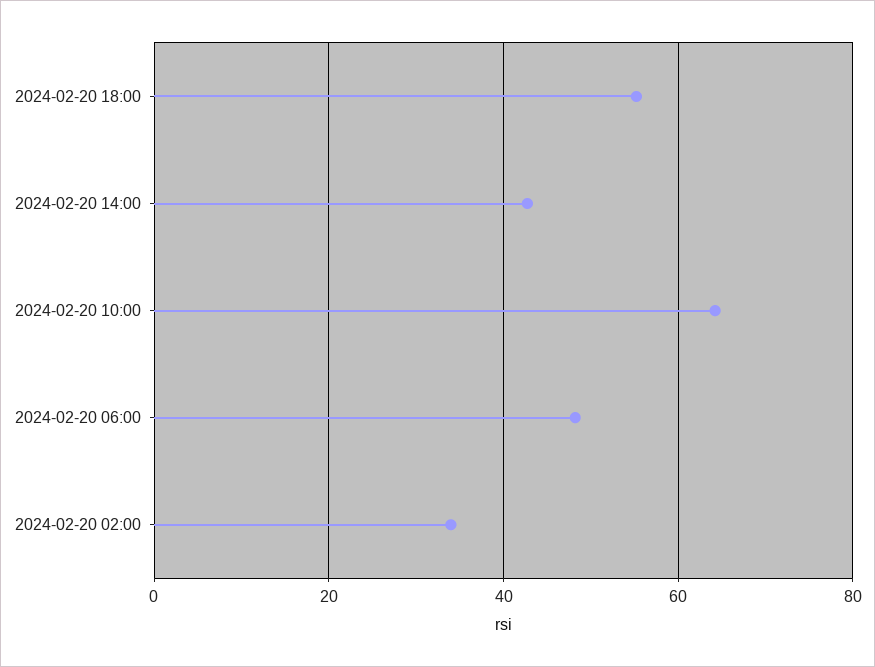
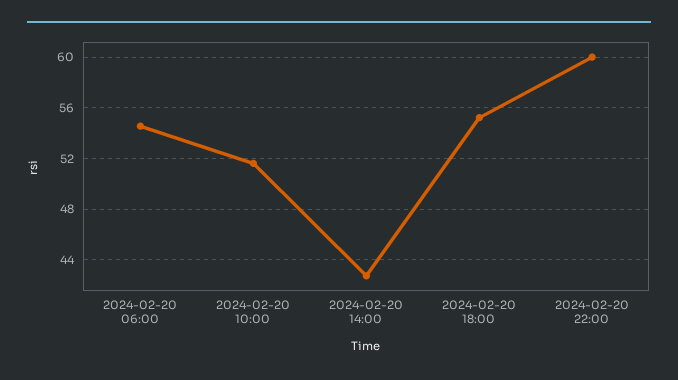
2024-02-20 10:00: 64 -> 51.5
2024-02-20 06:00: 48 -> 54.5
2024-02-20 02:00: 34 -> none
2024-02-20 22:00: none -> 60

